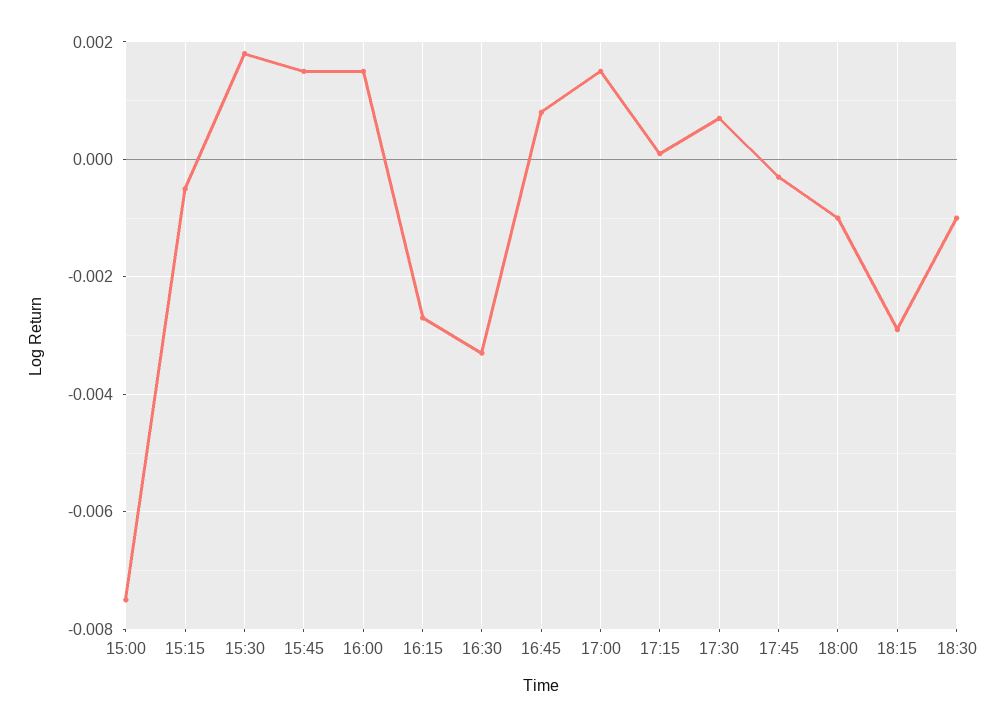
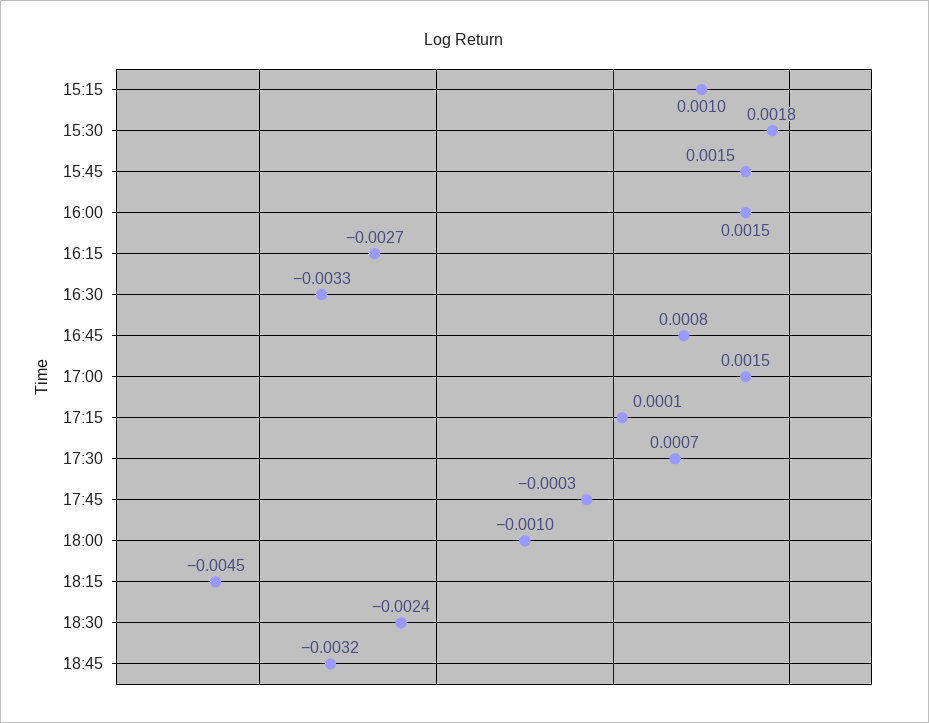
15:00: -0.0075 -> none
15:15: -0.0005 -> 0.001
18:15: -0.003 -> -0.0045
18:30: -0.001 -> -0.0024
18:45: none -> -0.0032

